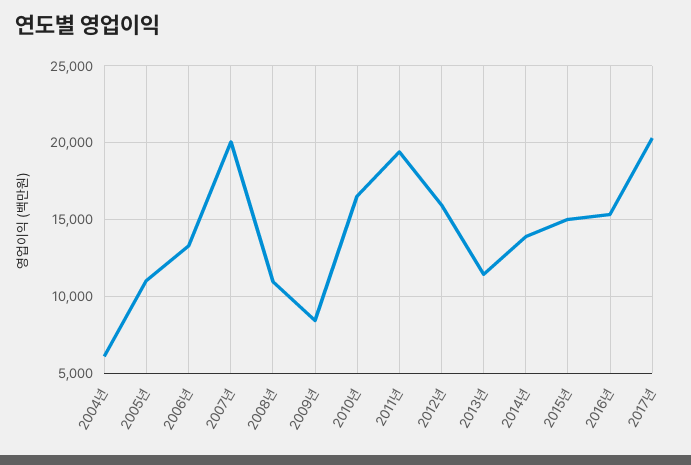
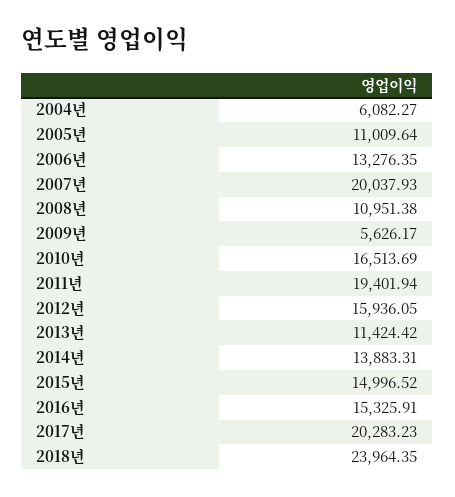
2009년: 8500 -> 5626.17
2018년: none -> 23964.35

